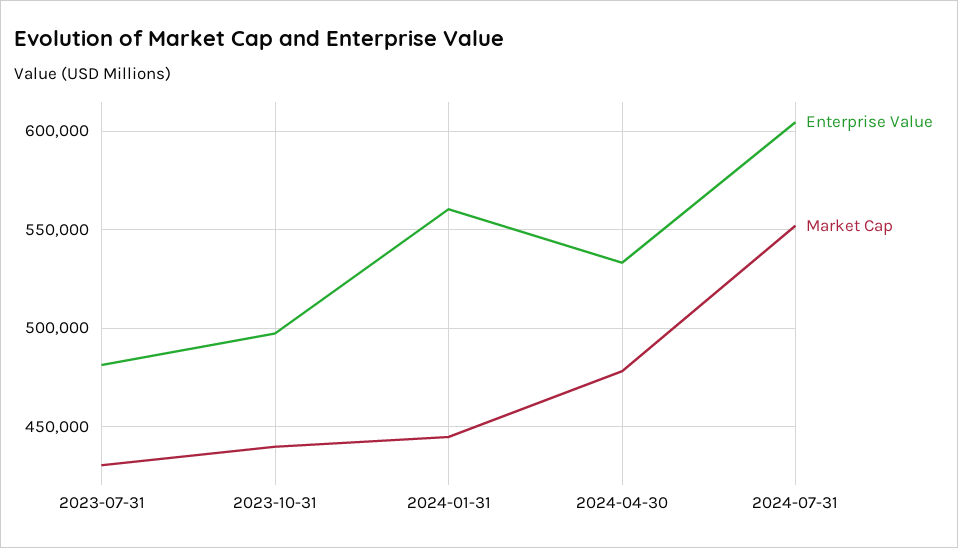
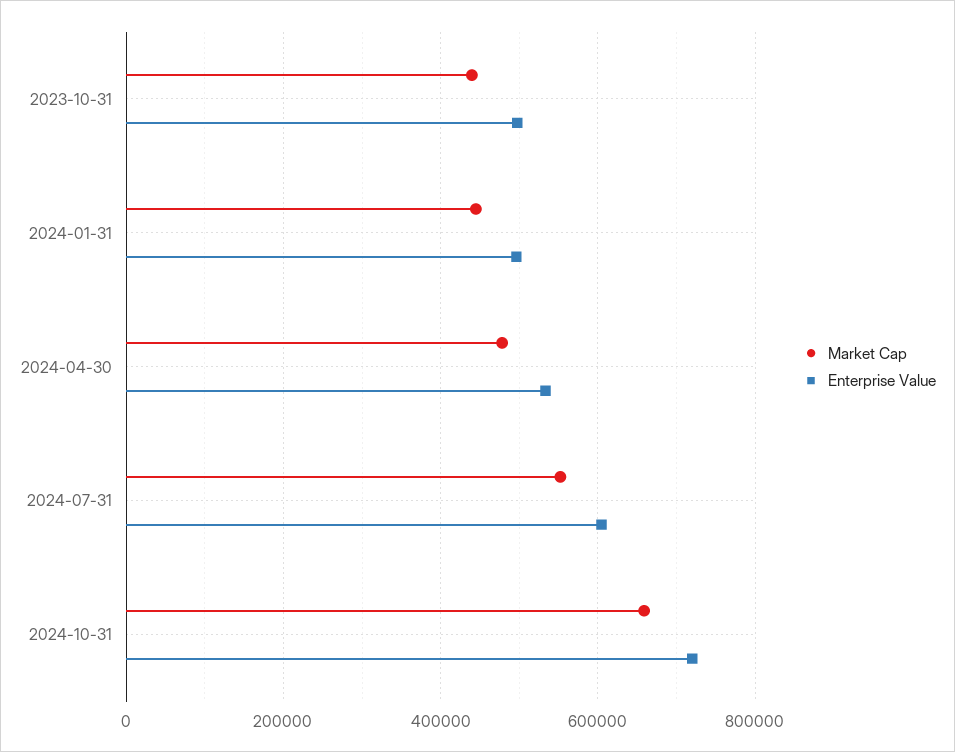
Enterprise Value, 2023-07-31: 480000 -> none
Market Cap, 2023-07-31: 430000 -> none
Enterprise Value, 2024-01-31: 560000 -> 500000
Market Cap, 2024-10-31: none -> 660000
Enterprise Value, 2024-10-31: none -> 720000

